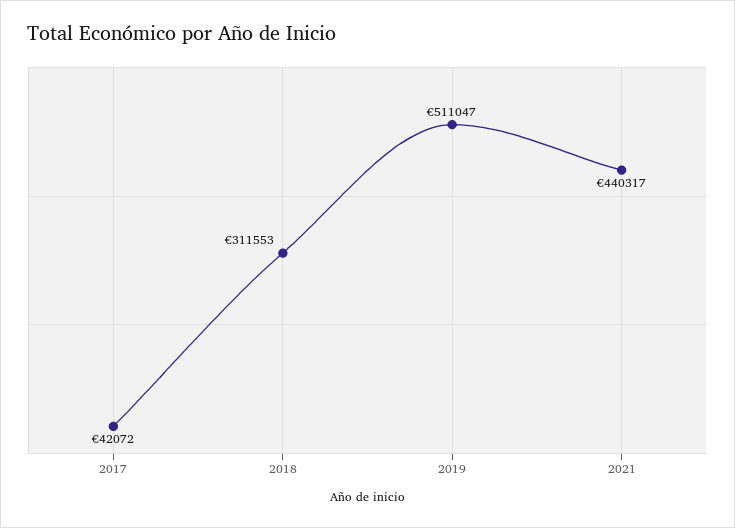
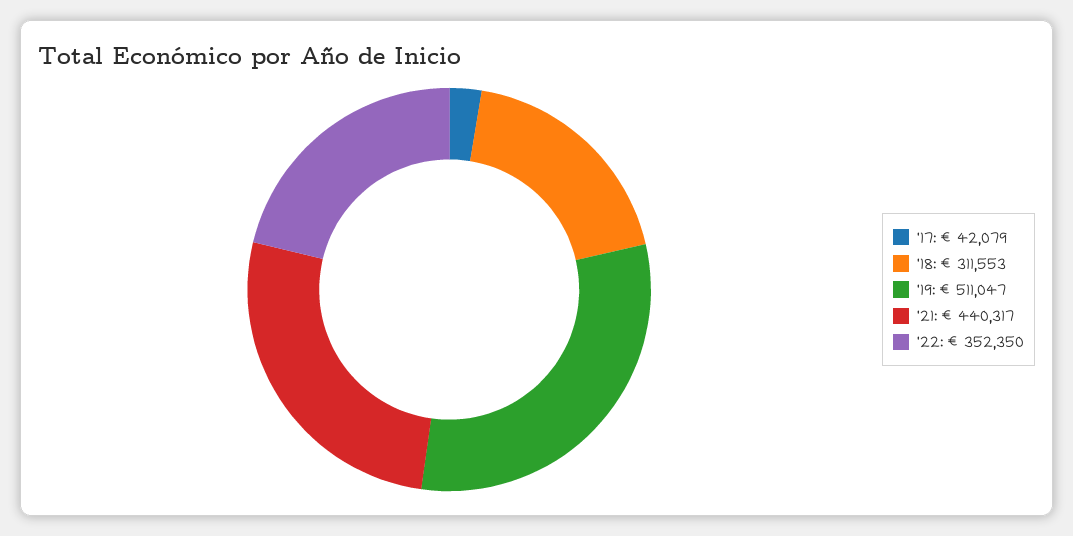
2017: 42072 -> 42079
'22: none -> 352350

